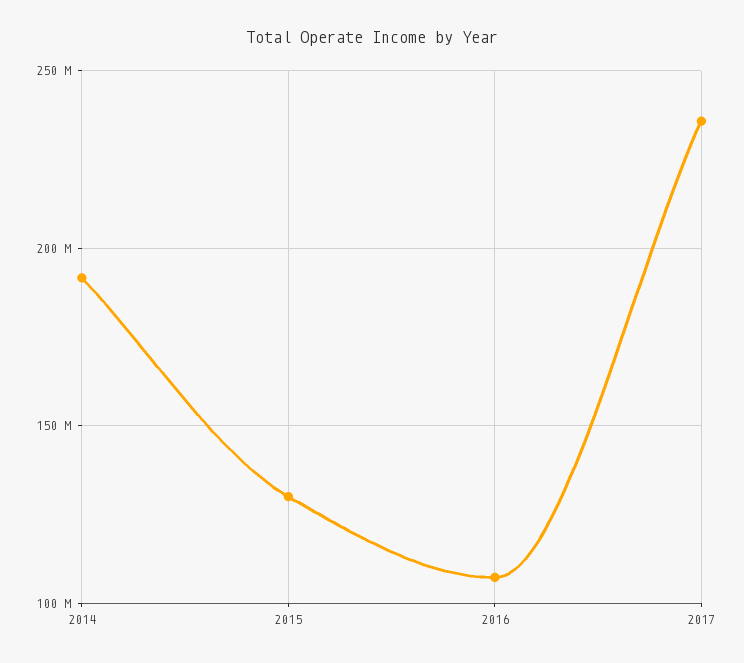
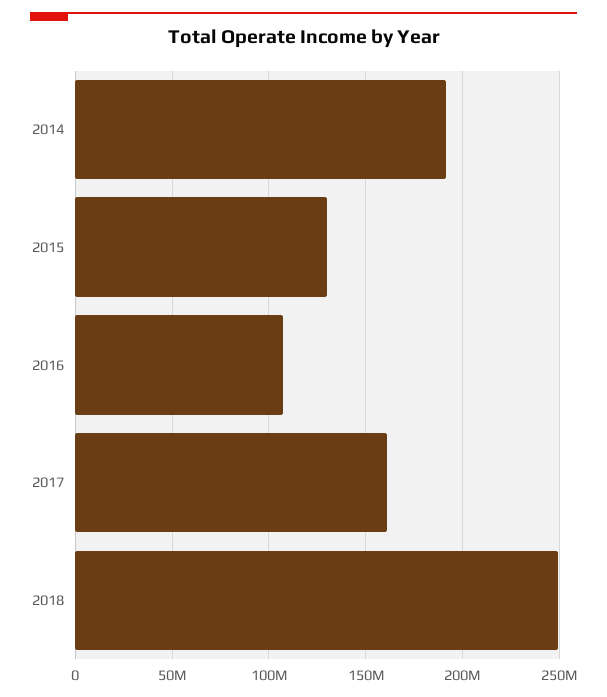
2017: 235000000 -> 160000000
2018: none -> 250000000

